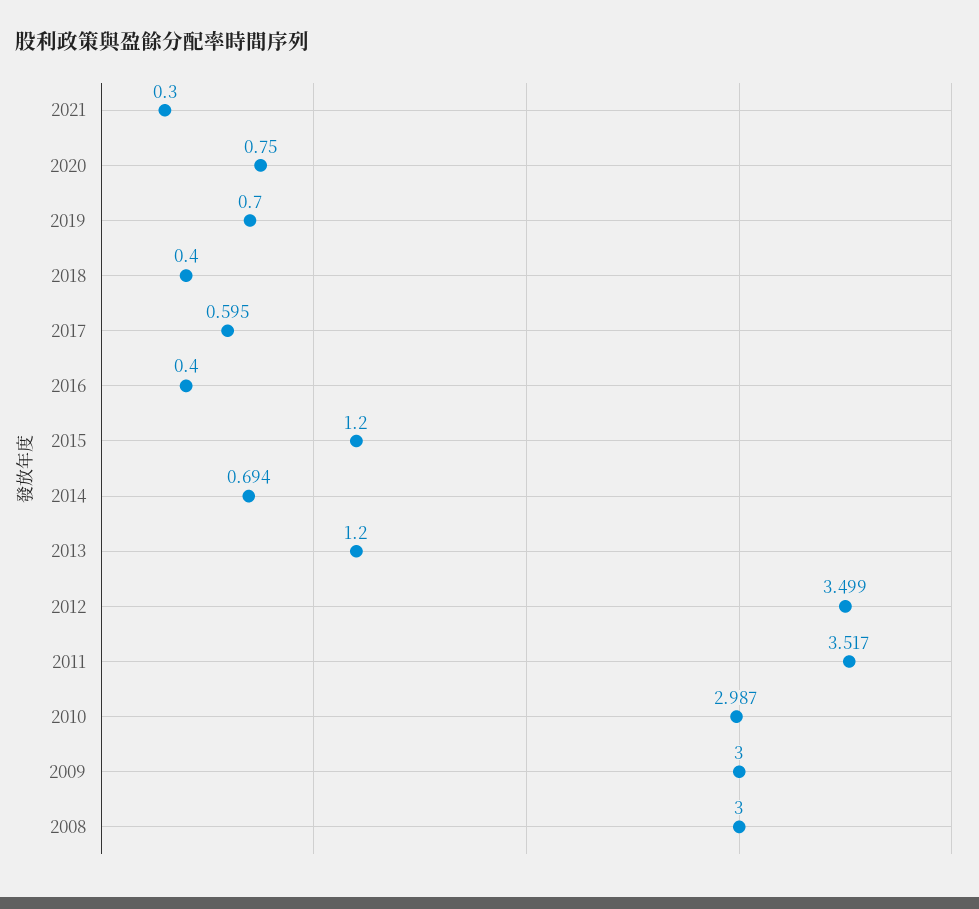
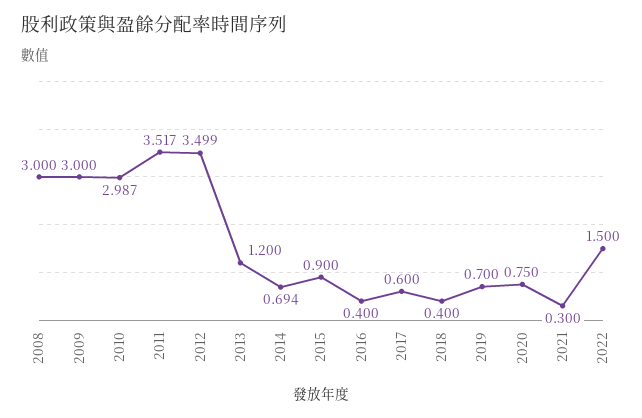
2017: 0.595 -> 0.6
2015: 1.2 -> 0.9
2022: none -> 1.5

